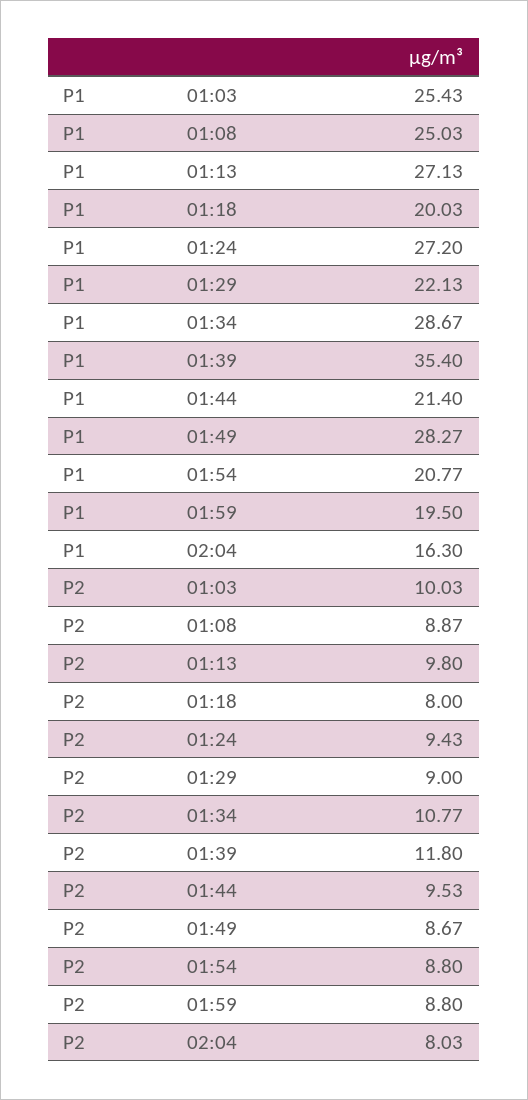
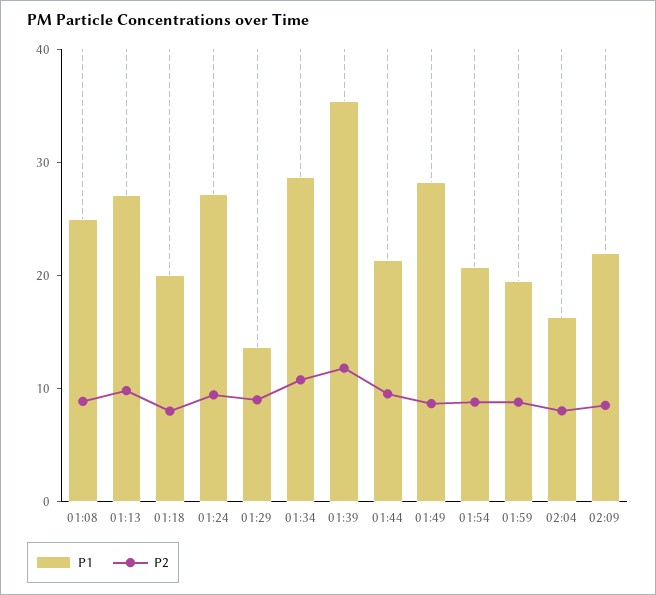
P1, 01:03: 25.43 -> none
P1, 01:29: 22.13 -> 14
P2, 01:03: 10.03 -> none
P1, 02:09: none -> 22
P2, 02:09: none -> 8

